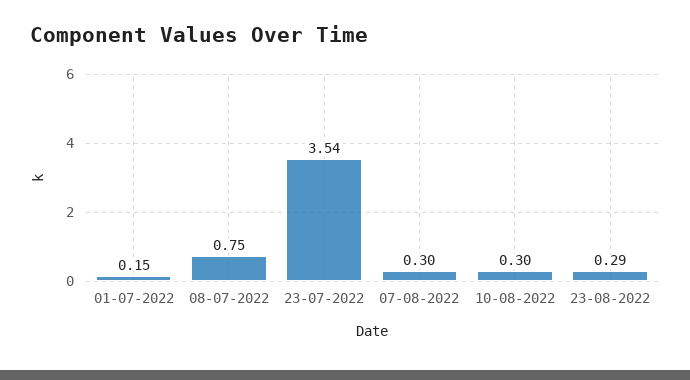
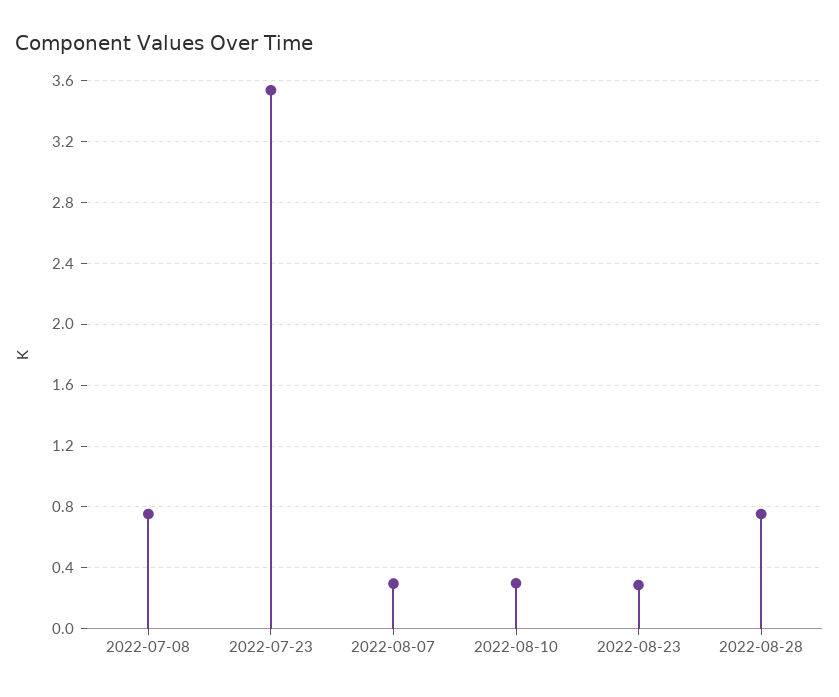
01-07-2022: 0.15 -> none
2022-08-28: none -> 0.75

